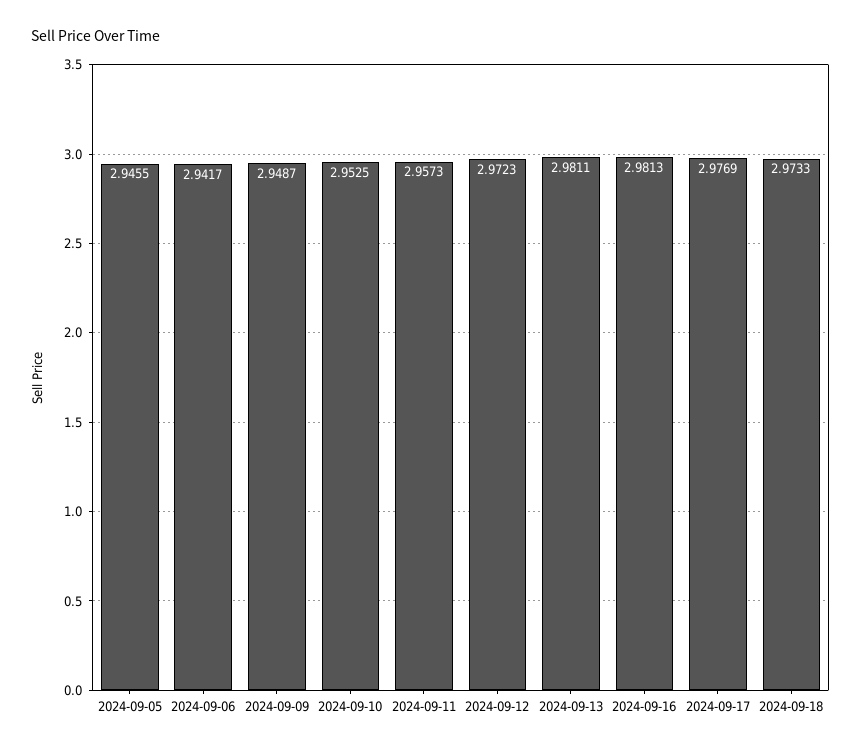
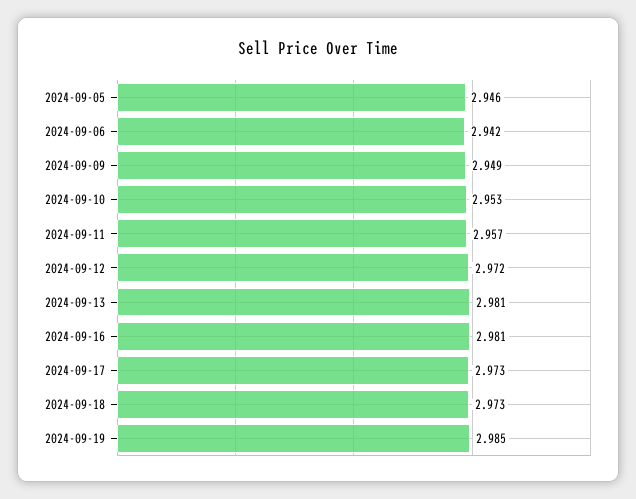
2024-09-17: 2.9769 -> 2.973
2024-09-19: none -> 2.985

